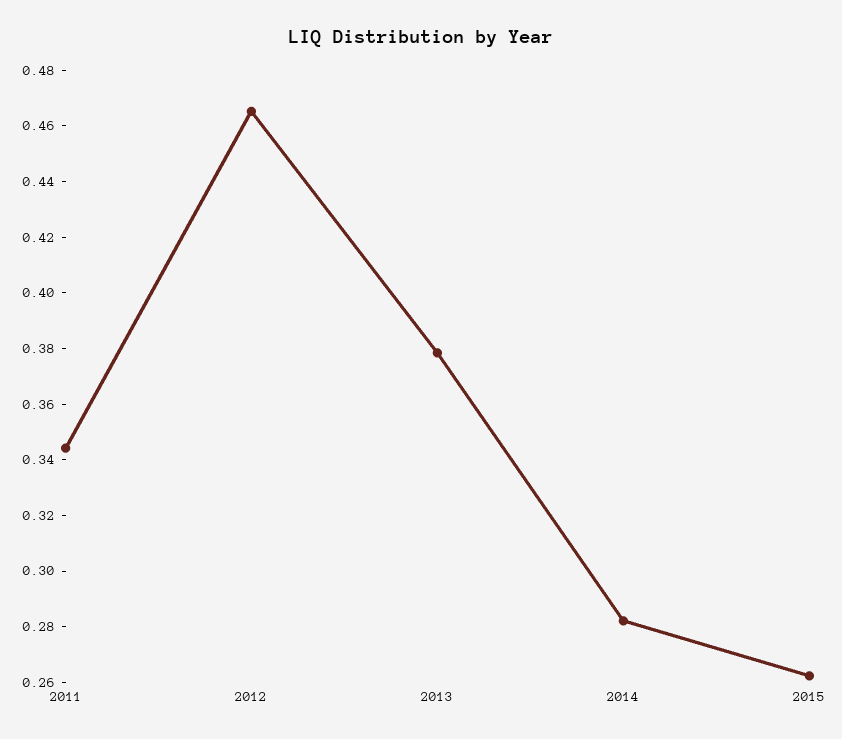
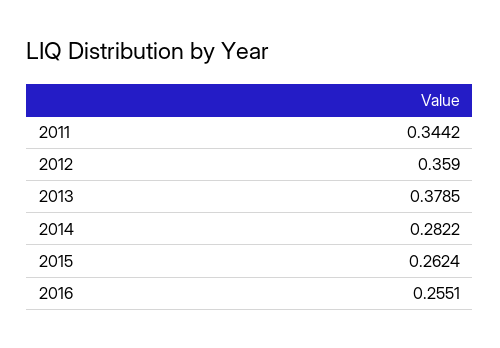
2012: 0.465 -> 0.359
2016: none -> 0.2551

